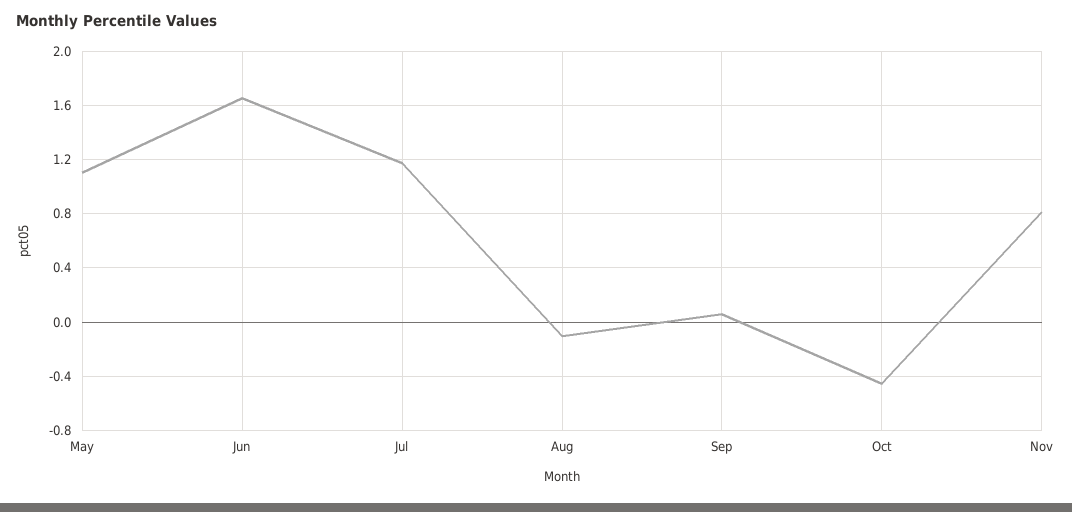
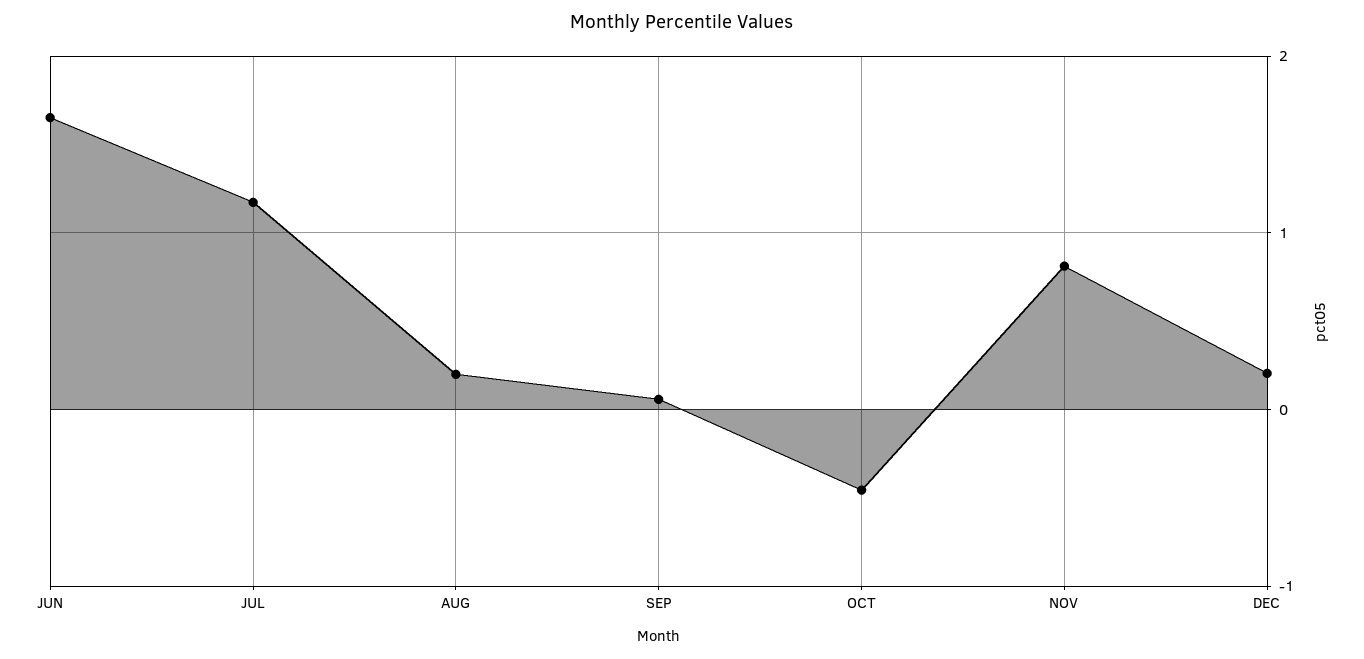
May: 1.1 -> none
Aug: -0.1 -> 0.2
DEC: none -> 0.2

